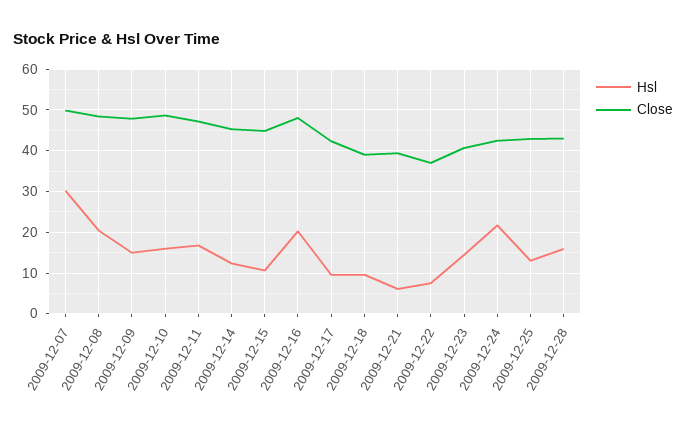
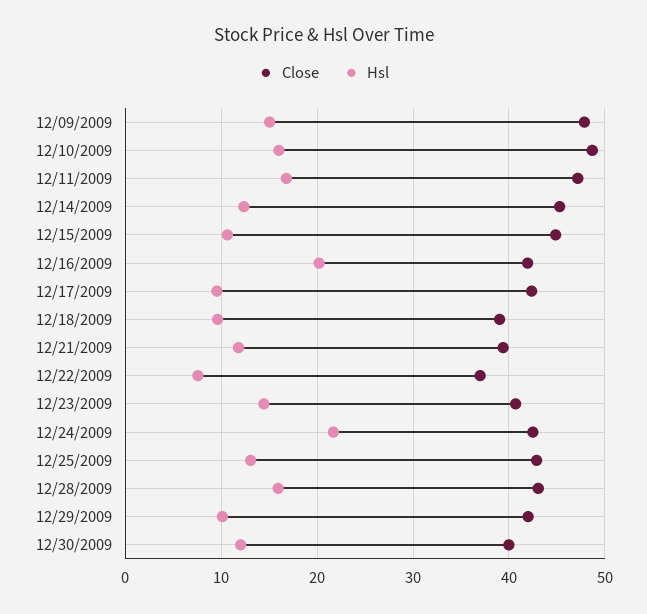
Hsl, 2009-12-07: 30 -> none
Close, 2009-12-07: 50 -> none
Hsl, 2009-12-08: 20 -> none
Close, 2009-12-08: 48 -> none
Close, 2009-12-16: 48 -> 42
Hsl, 2009-12-21: 6 -> 12
Close, 12/29/2009: none -> 42
Hsl, 12/29/2009: none -> 10
Close, 12/30/2009: none -> 40
Hsl, 12/30/2009: none -> 12

